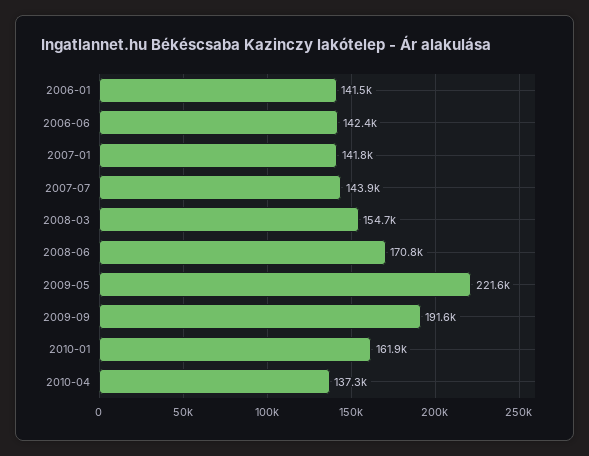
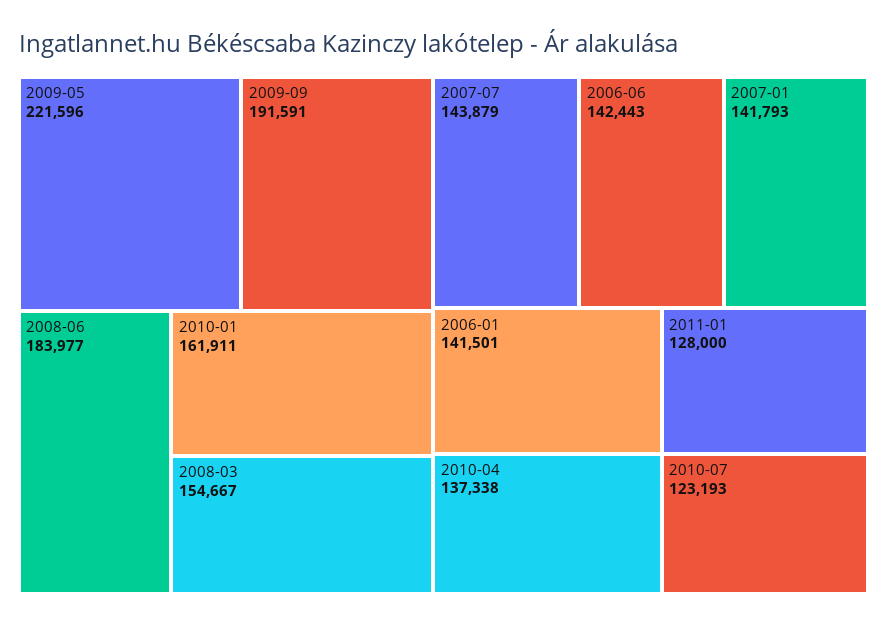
2008-06: 170800 -> 183977
2011-01: none -> 128000
2010-07: none -> 123193

